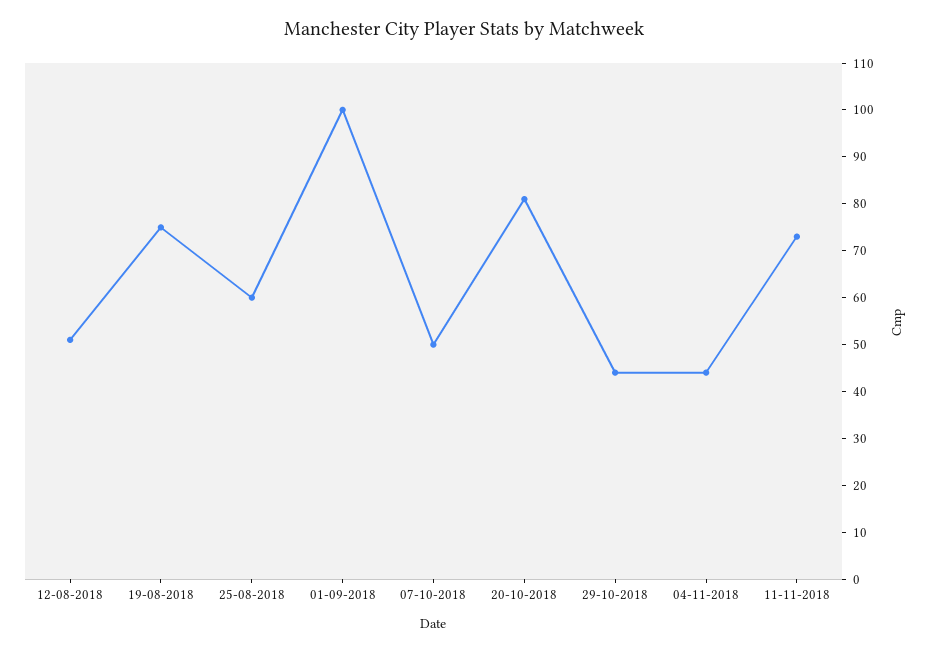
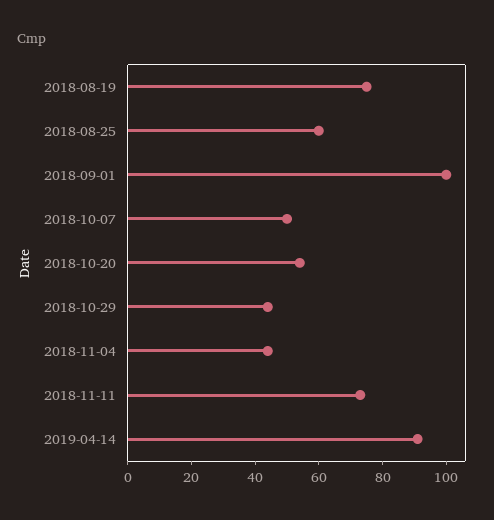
12-08-2018: 50 -> none
20-10-2018: 80 -> 55
2019-04-14: none -> 90

